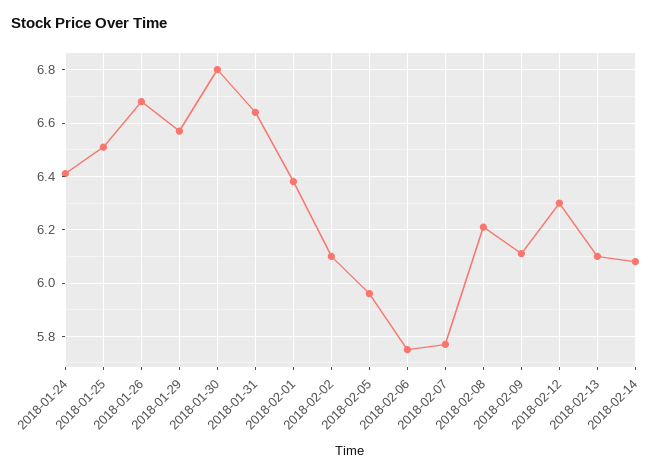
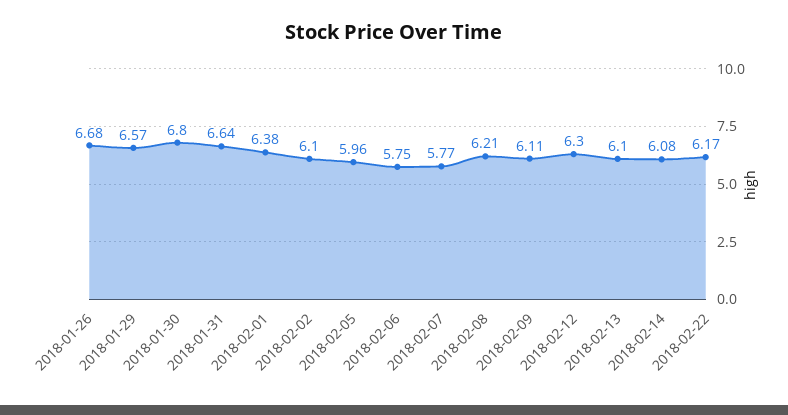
2018-01-24: 6.4 -> none
2018-01-25: 6.5 -> none
2018-02-22: none -> 6.17

